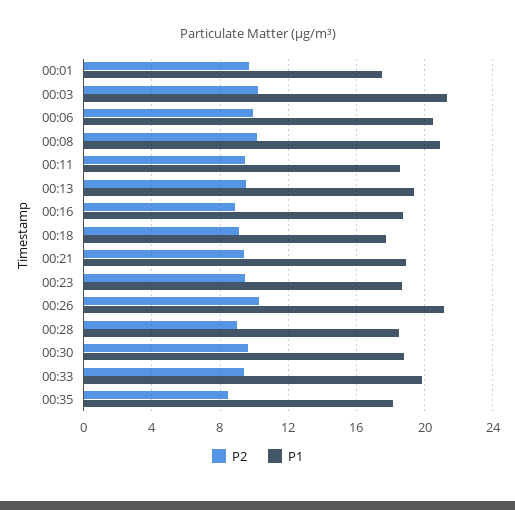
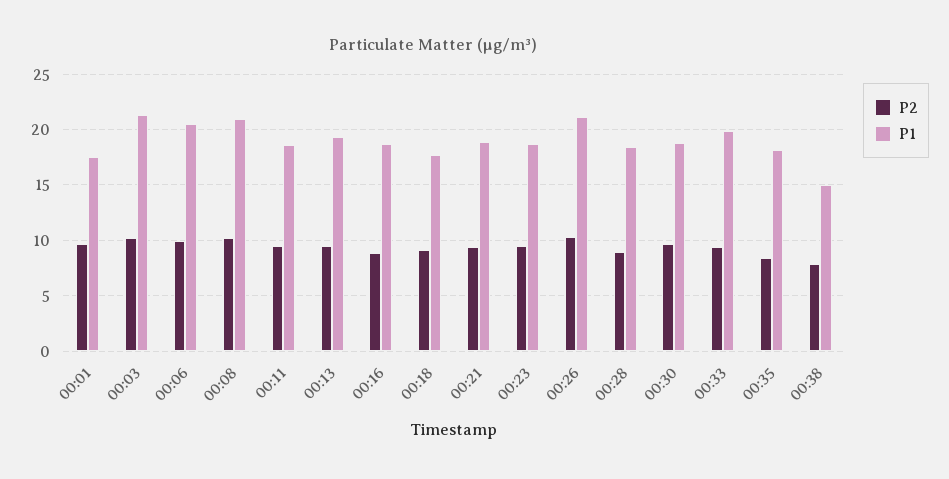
P2, 00:38: none -> 8
P1, 00:38: none -> 15

